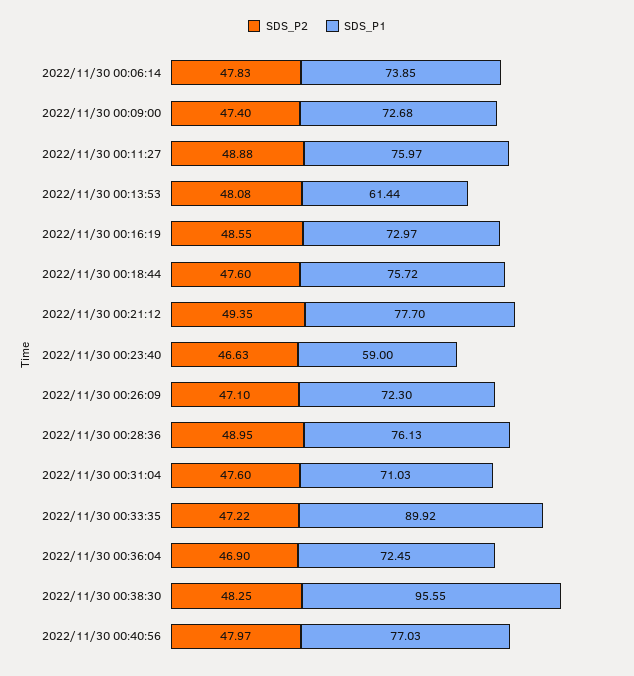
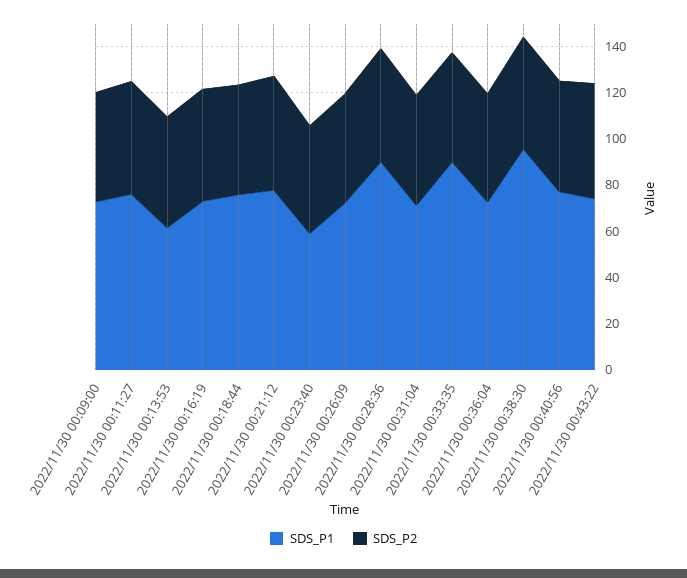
SDS_P2, 2022/11/30 00:06:14: 47.83 -> none
SDS_P1, 2022/11/30 00:06:14: 73.85 -> none
SDS_P1, 2022/11/30 00:28:36: 76.13 -> 90
SDS_P1, 2022/11/30 00:43:22: none -> 75
SDS_P2, 2022/11/30 00:43:22: none -> 50

